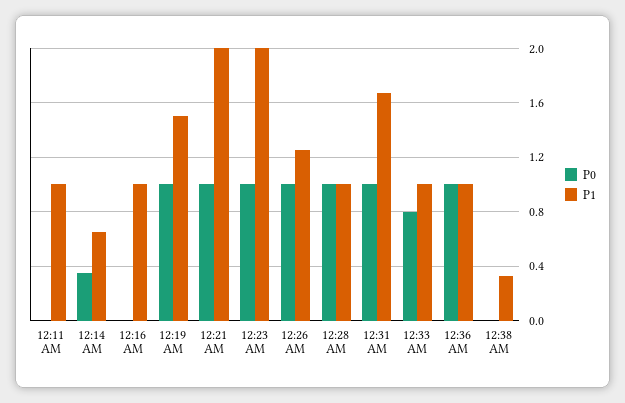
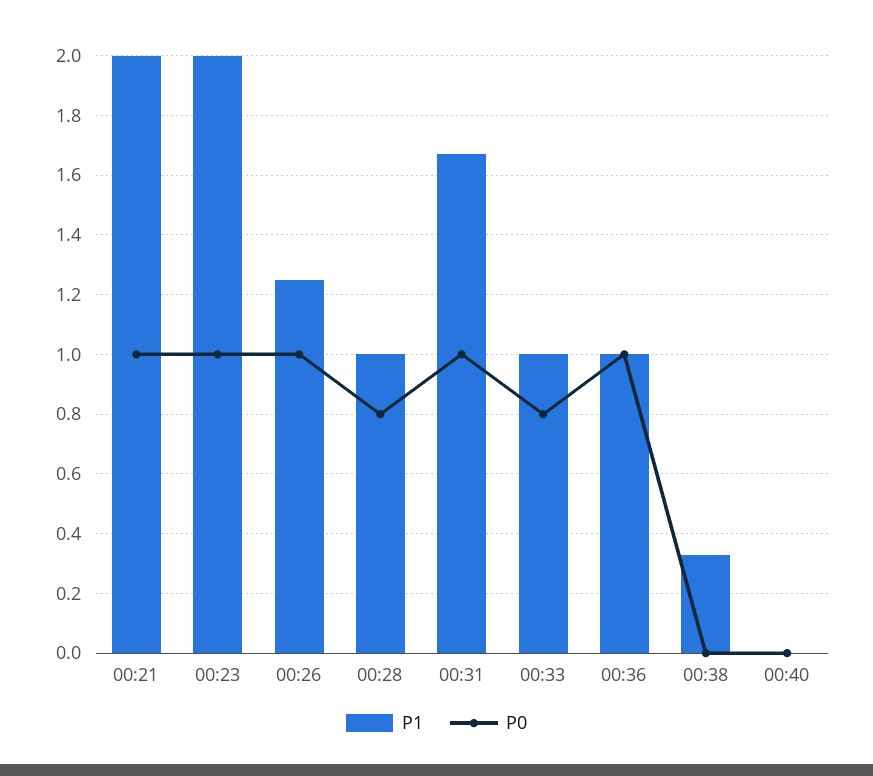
P0, 12:11 AM: 0 -> none
P1, 12:11 AM: 1 -> none
P0, 12:14 AM: 0.35 -> none
P1, 12:14 AM: 0.65 -> none
P0, 12:16 AM: 0 -> none
P1, 12:16 AM: 1 -> none
P0, 12:19 AM: 1 -> none
P1, 12:19 AM: 1.5 -> none
P0, 12:28 AM: 1 -> 0.8
P1, 00:40: none -> 0
P0, 00:40: none -> 0

